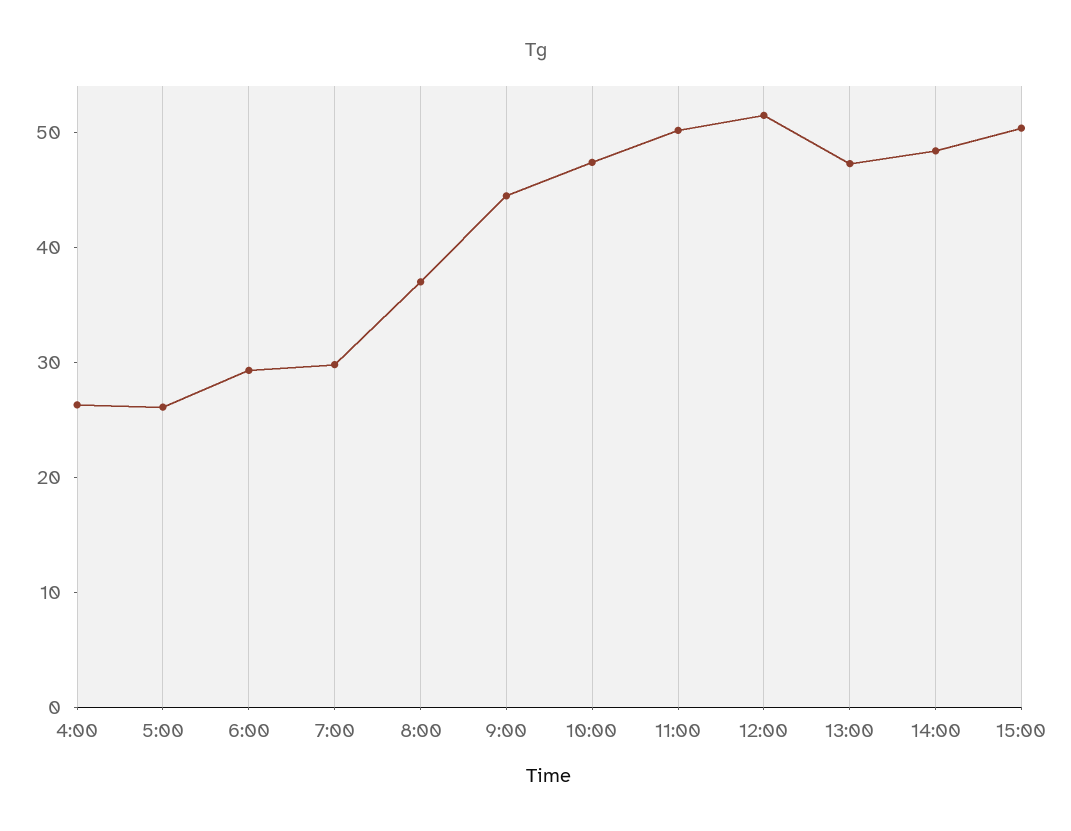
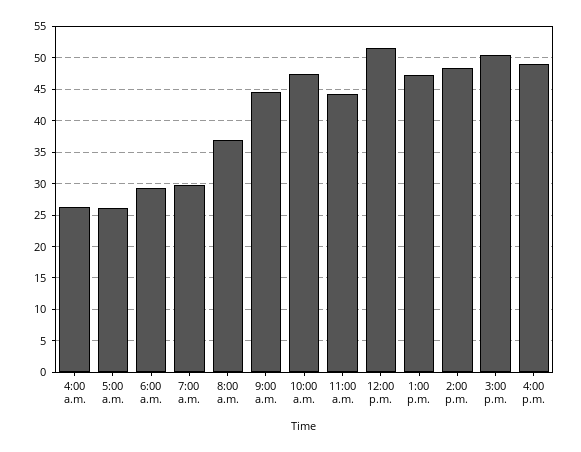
11:00: 50 -> 44
4:00 p.m.: none -> 49

